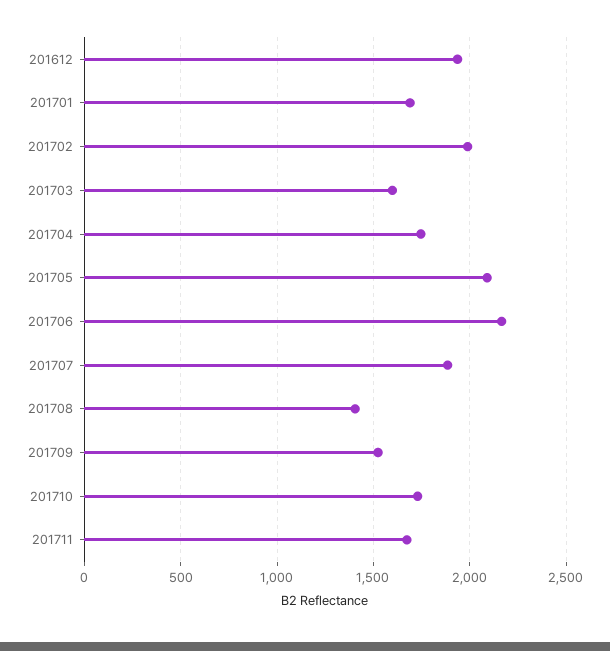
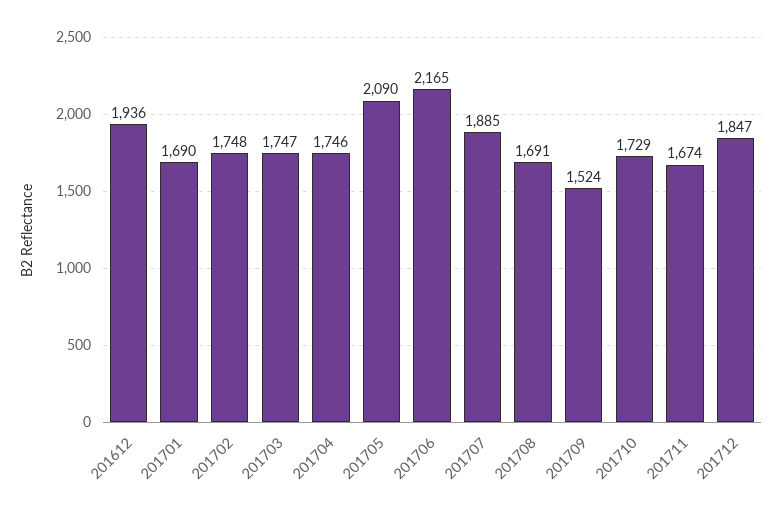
201702: 2000 -> 1748
201703: 1600 -> 1747
201708: 1400 -> 1691
201712: none -> 1847

